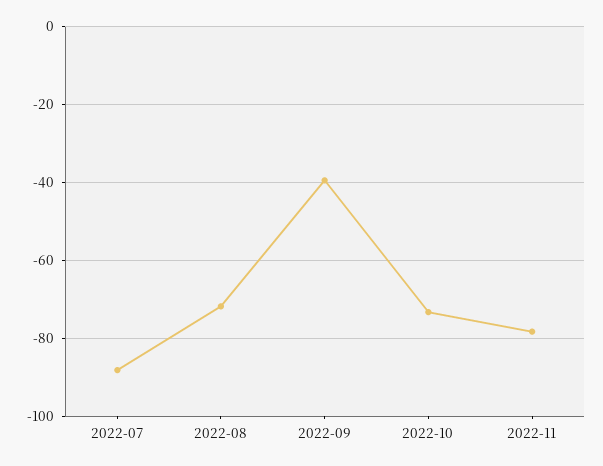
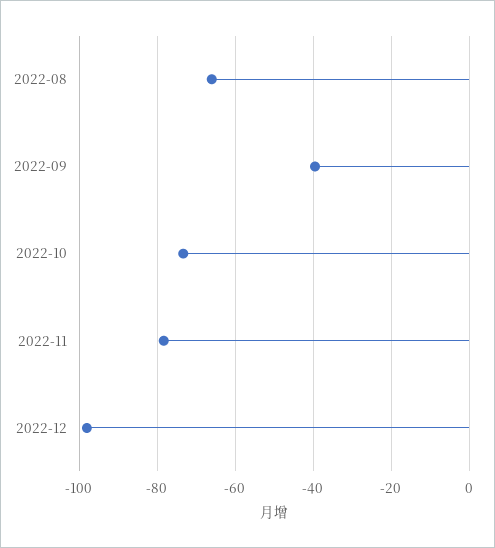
2022-07: -88 -> none
2022-08: -72 -> -66
2022-12: none -> -98

